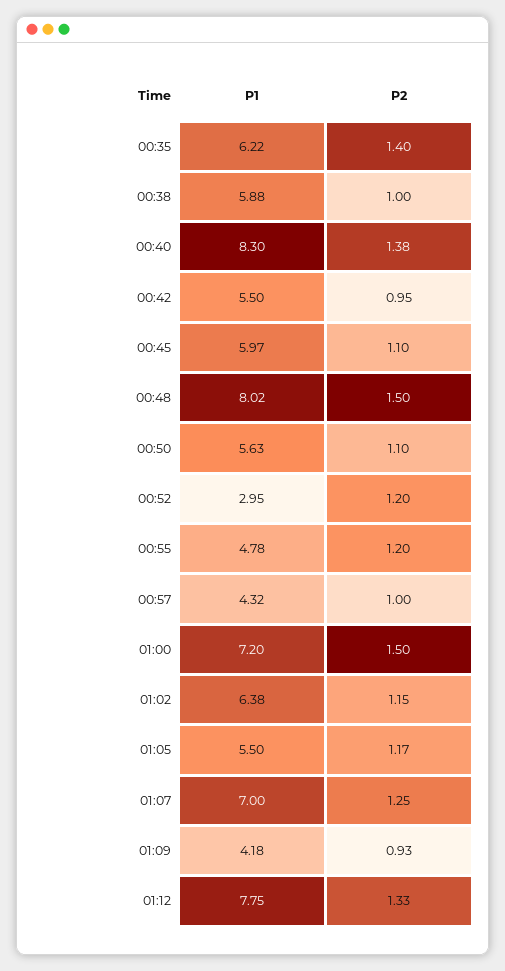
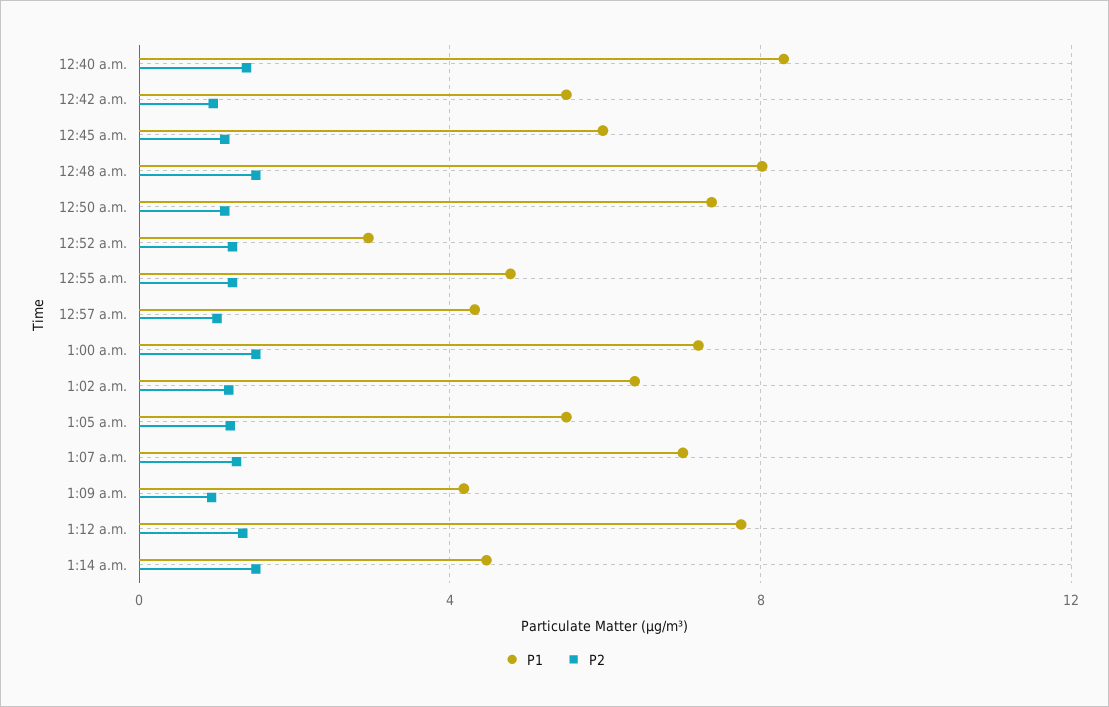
P1, 00:35: 6.22 -> none
P2, 00:35: 1.4 -> none
P1, 00:38: 5.88 -> none
P2, 00:38: 1 -> none
P1, 00:50: 5.63 -> 7.5
P1, 1:14 a.m.: none -> 4.5
P2, 1:14 a.m.: none -> 1.5

